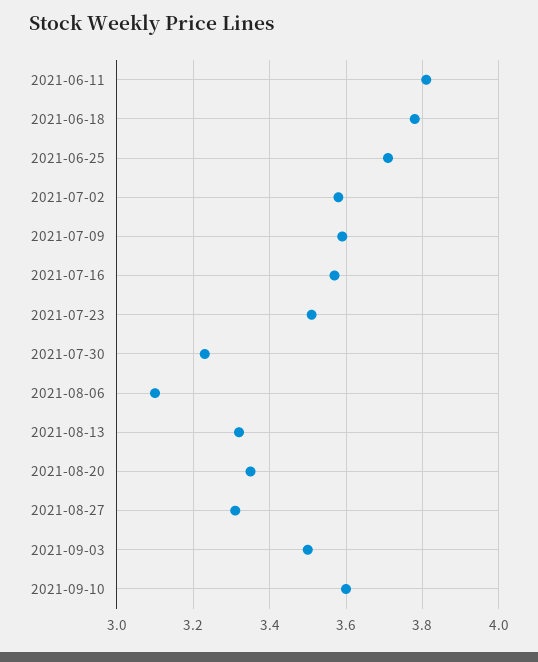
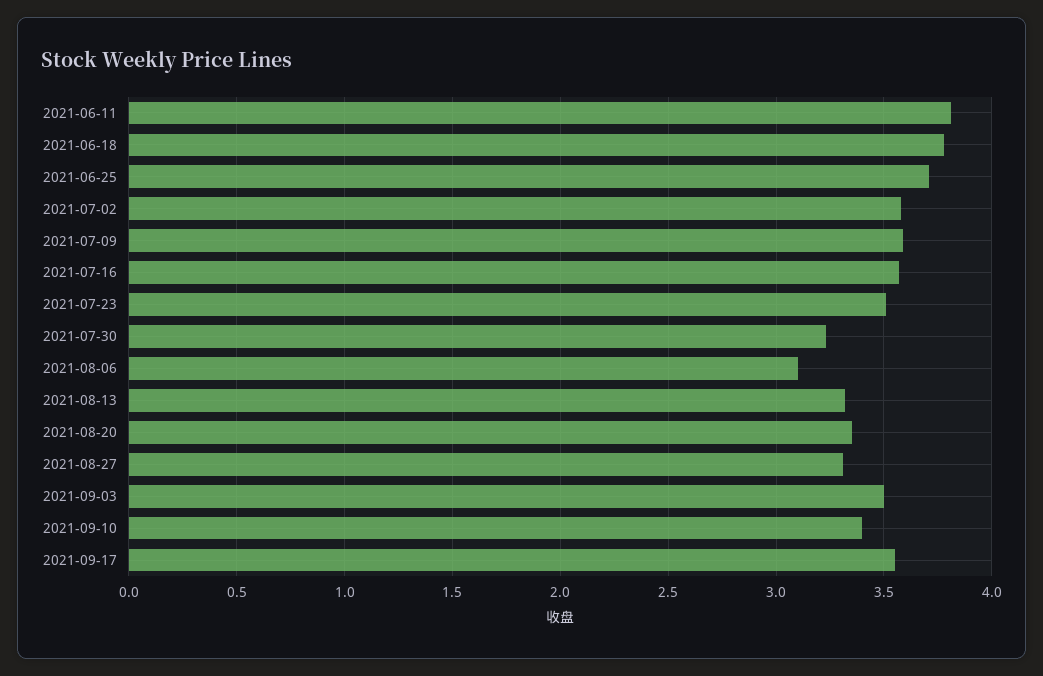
2021-09-10: 3.6 -> 3.4
2021-09-17: none -> 3.55

